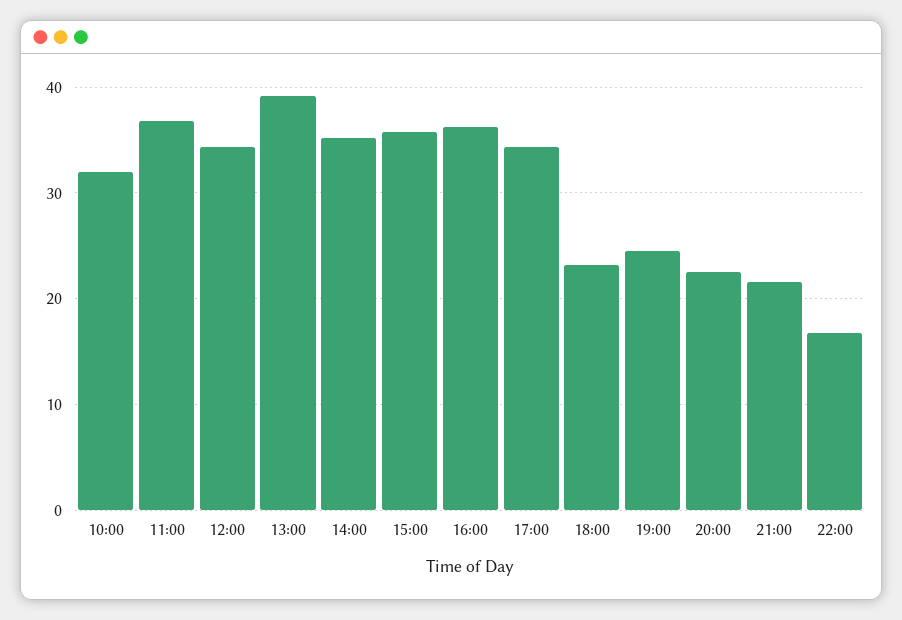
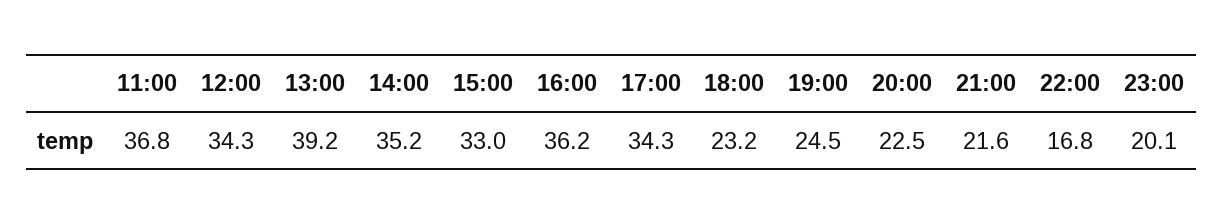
10:00: 32 -> none
15:00: 36 -> 33
23:00: none -> 20.1

